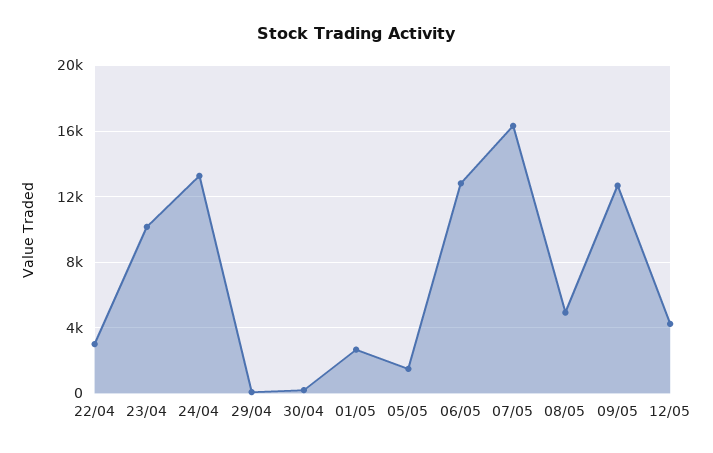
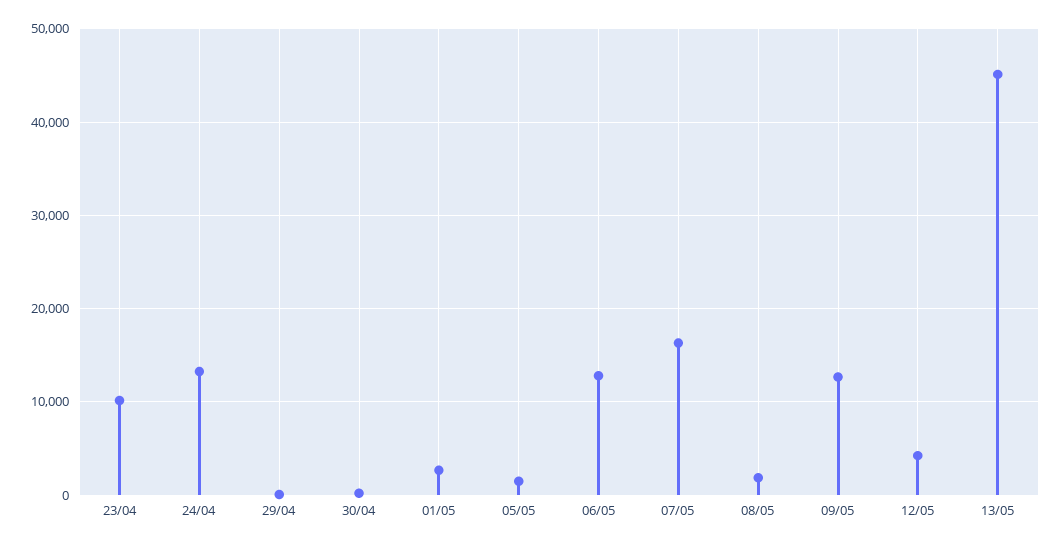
22/04: 3000 -> none
08/05: 5000 -> 2000
13/05: none -> 45000

